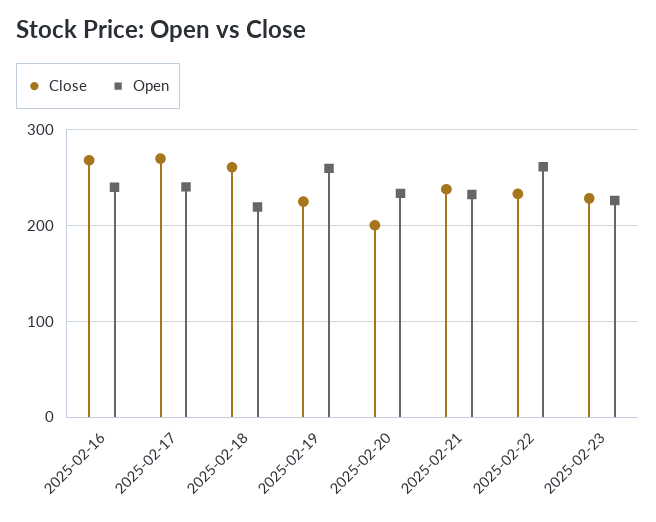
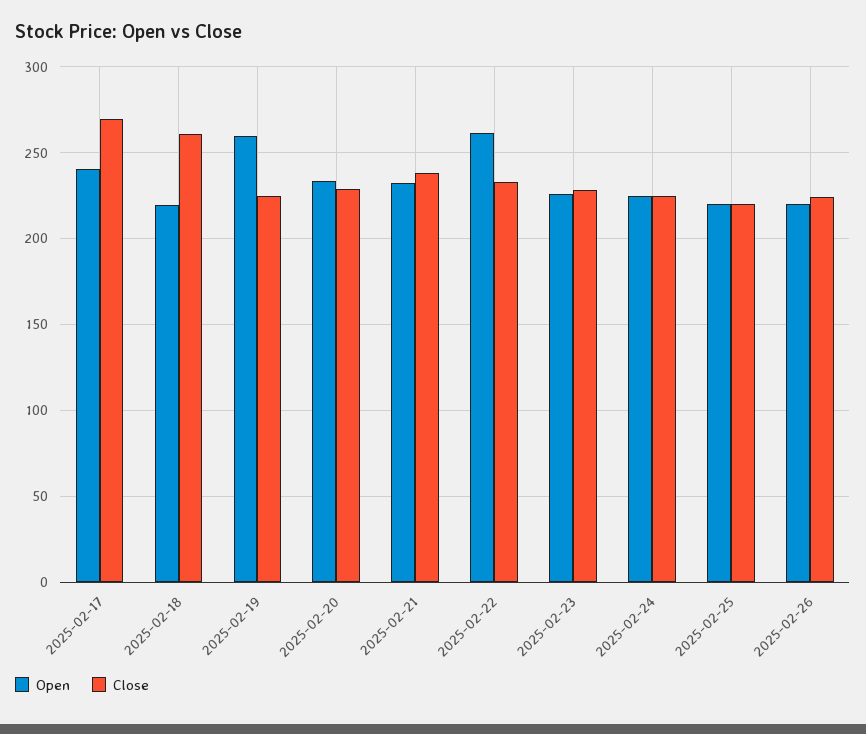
Close, 2025-02-16: 270 -> none
Open, 2025-02-16: 240 -> none
Close, 2025-02-20: 200 -> 230
Open, 2025-02-24: none -> 225
Close, 2025-02-24: none -> 225
Open, 2025-02-25: none -> 220
Close, 2025-02-25: none -> 220
Open, 2025-02-26: none -> 220
Close, 2025-02-26: none -> 225

